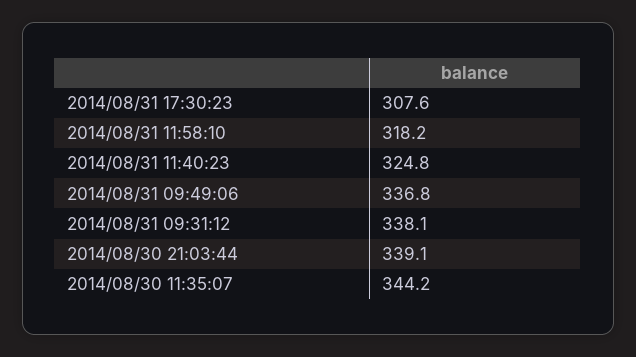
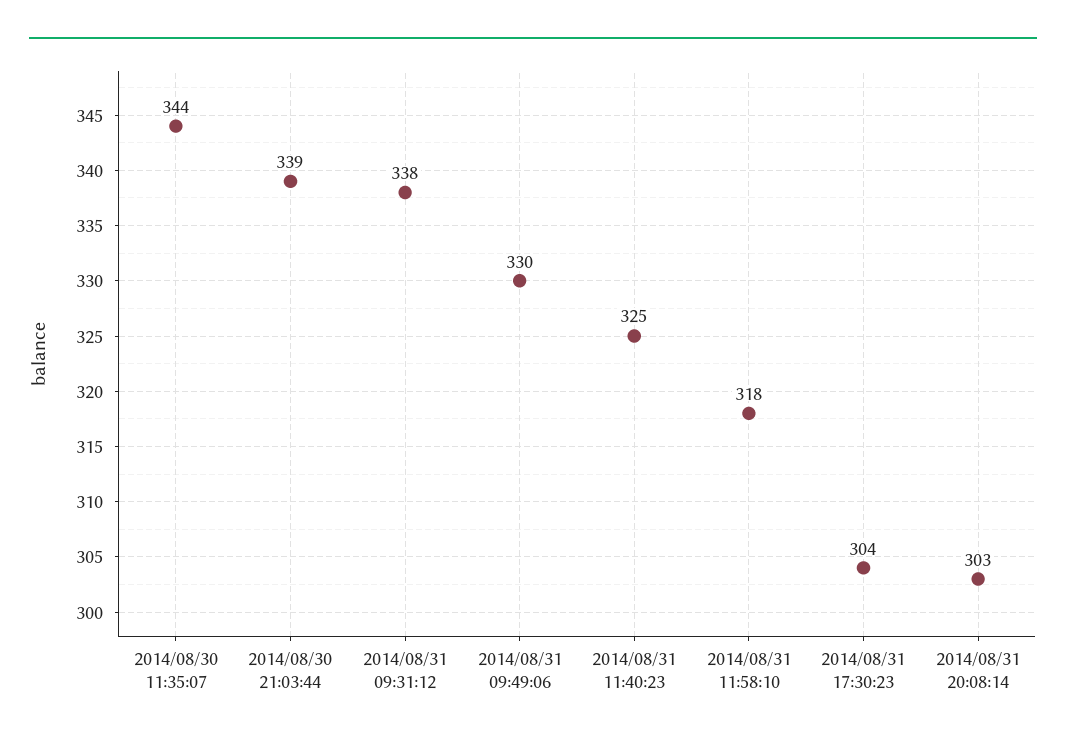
2014/08/31 17:30:23: 307.6 -> 304
2014/08/31 09:49:06: 336.8 -> 330
2014/08/31 20:08:14: none -> 303

